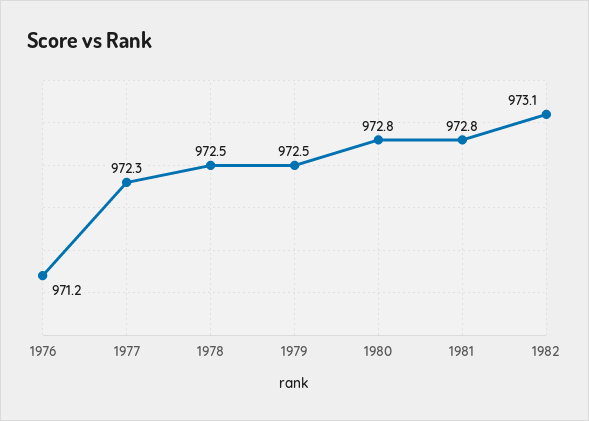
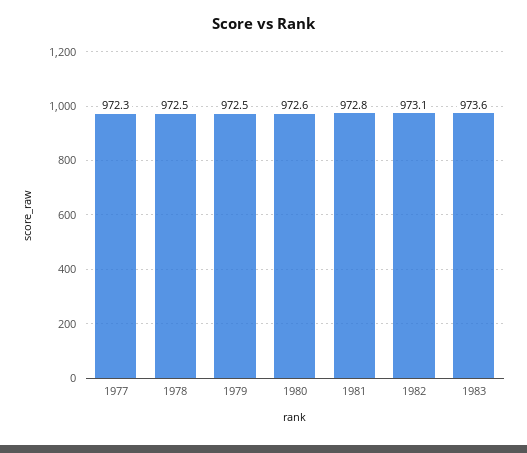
1976: 971.2 -> none
1980: 972.8 -> 972.6
1983: none -> 973.6

